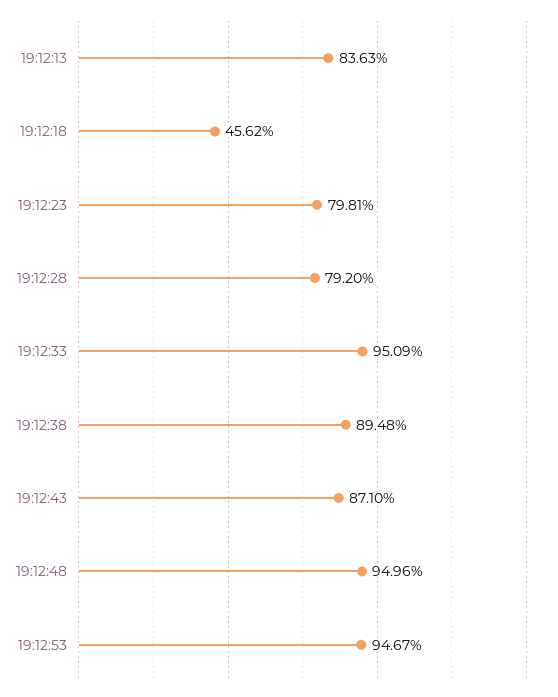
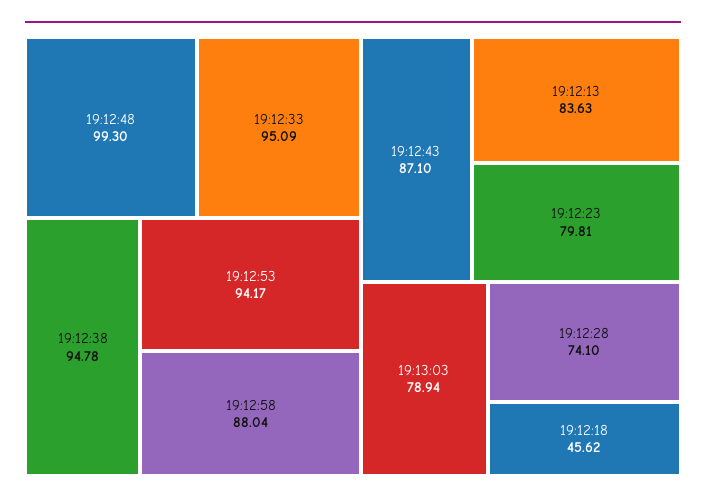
19:12:28: 79.2 -> 74.1
19:12:38: 89.48 -> 94.78
19:12:48: 94.96 -> 99.3
19:12:53: 94.67 -> 94.17
19:12:58: none -> 88.04
19:13:03: none -> 78.94

